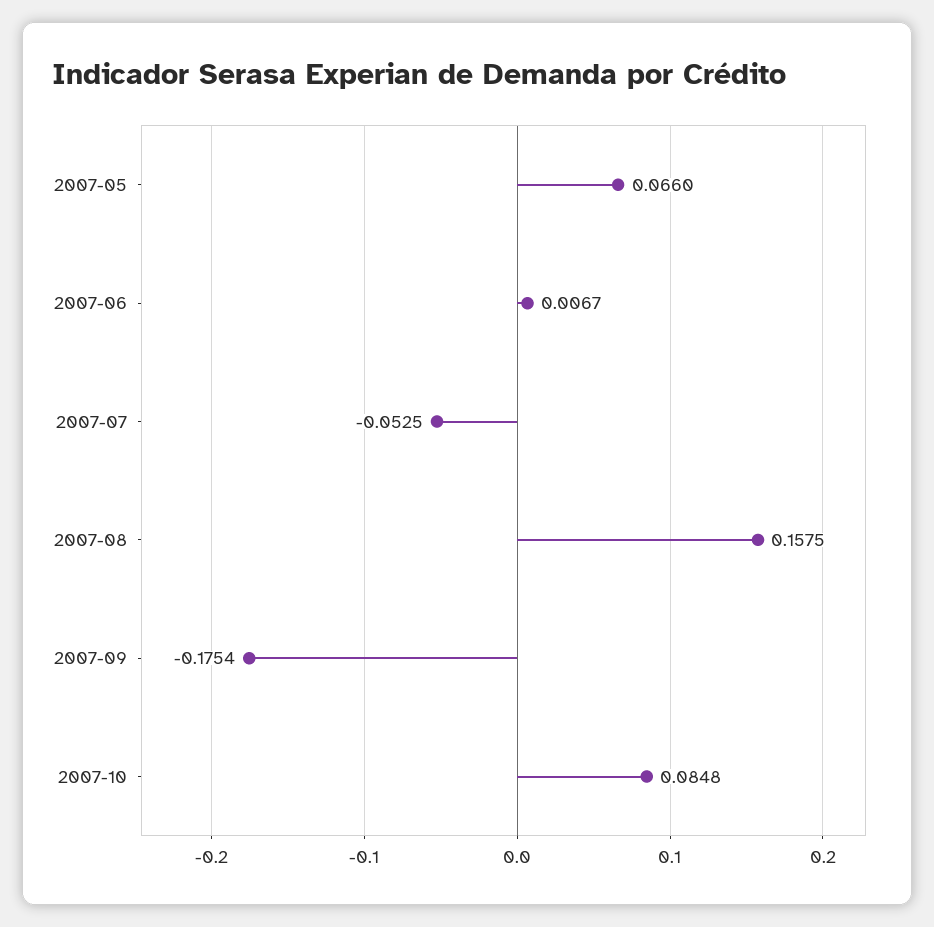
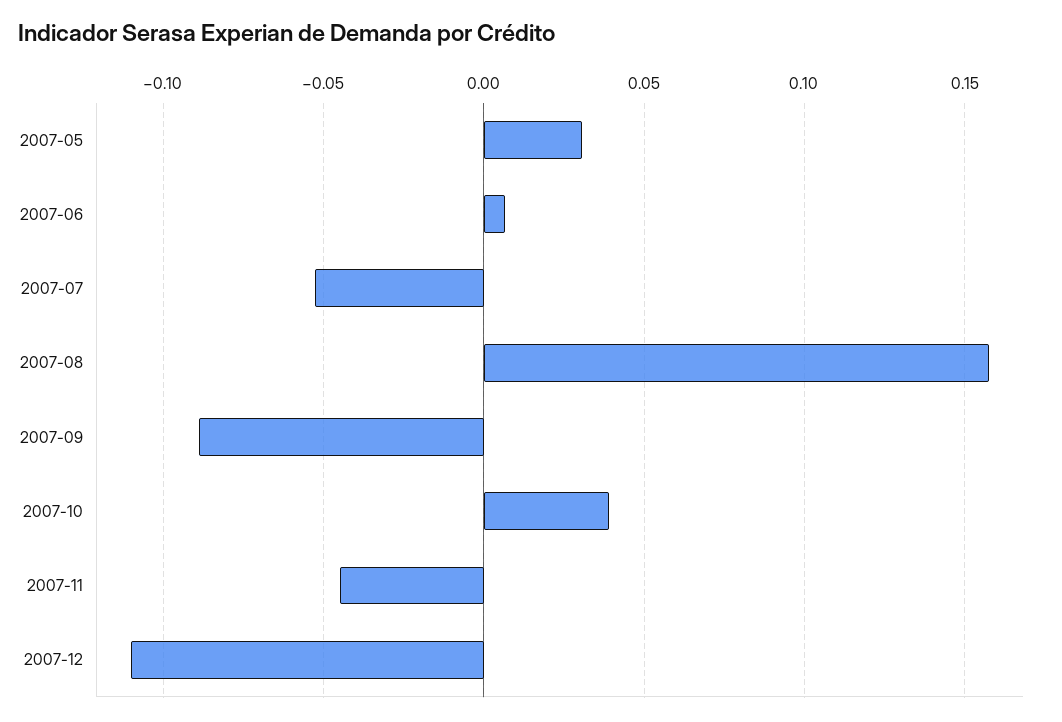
2007-05: 0.066 -> 0.03
2007-09: -0.1754 -> -0.09
2007-10: 0.0848 -> 0.04
2007-11: none -> -0.045
2007-12: none -> -0.11

